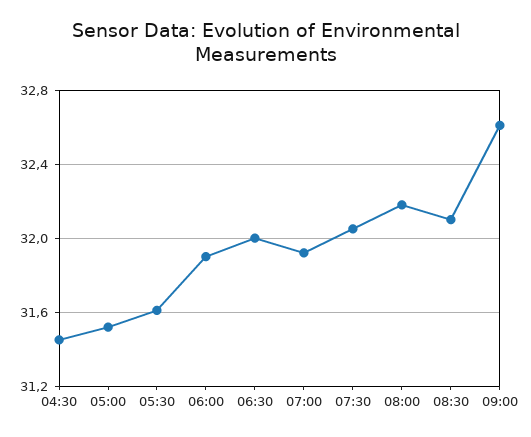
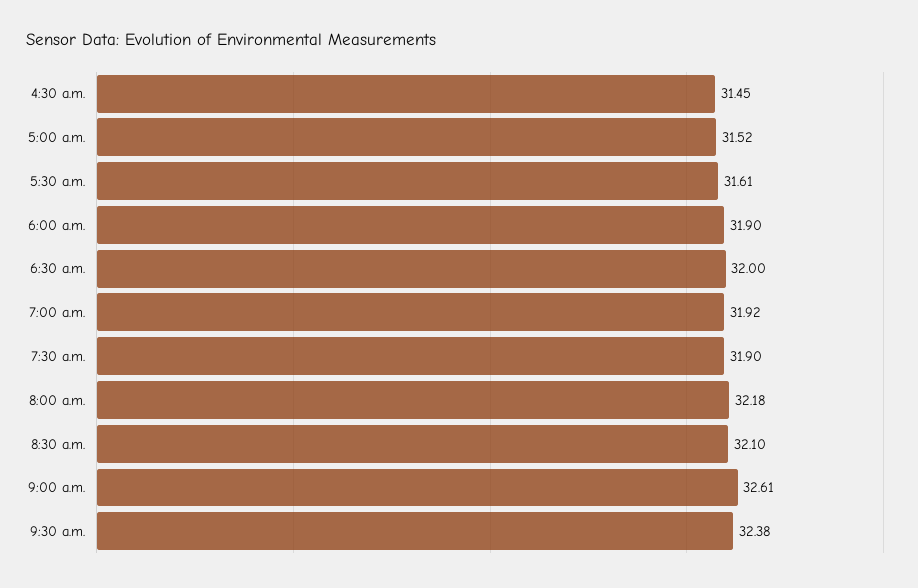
07:30: 32.05 -> 31.9
9:30 a.m.: none -> 32.38

